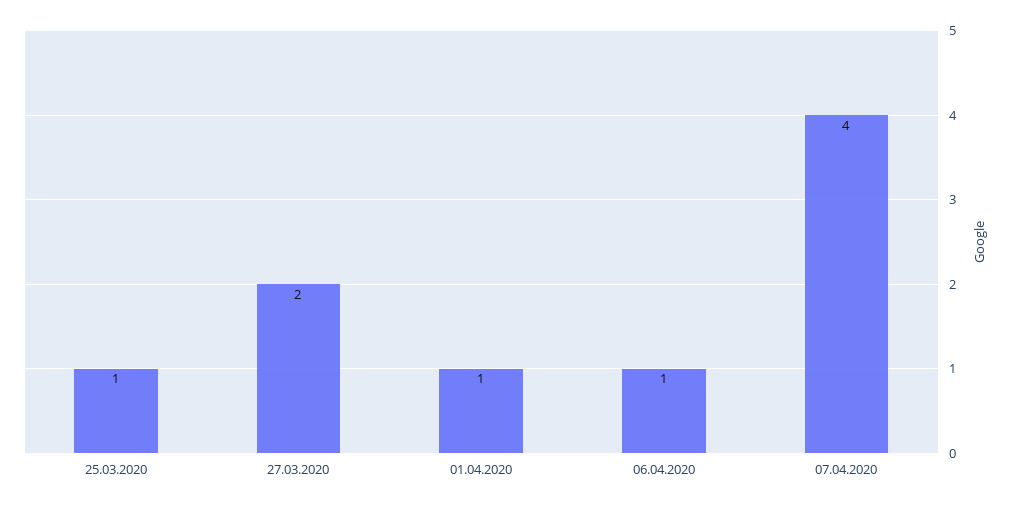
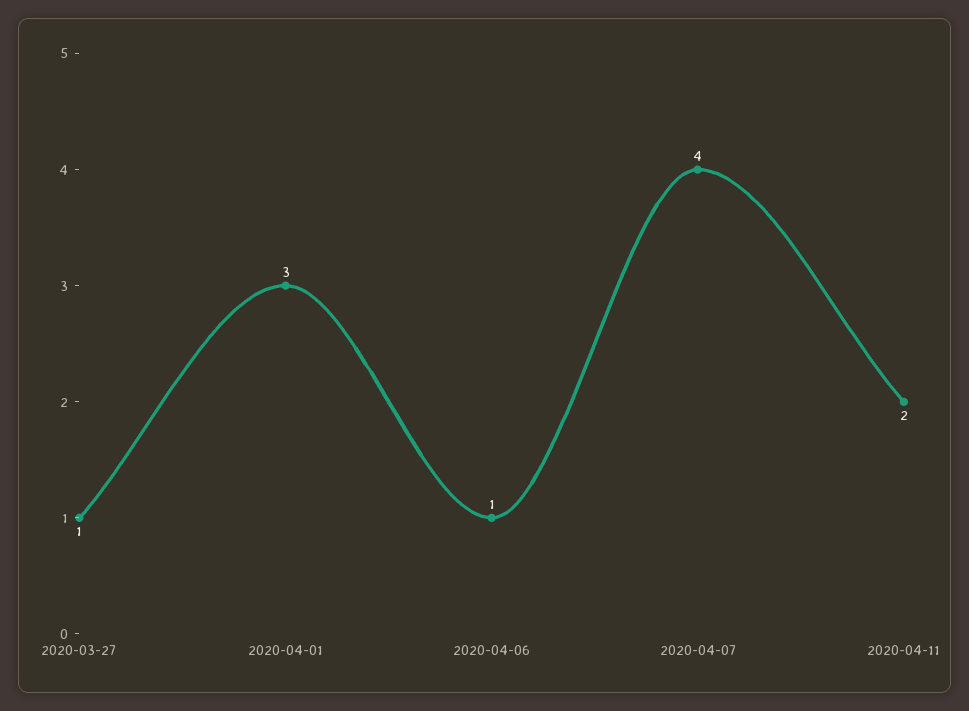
25.03.2020: 1 -> none
27.03.2020: 2 -> 1
01.04.2020: 1 -> 3
2020-04-11: none -> 2

